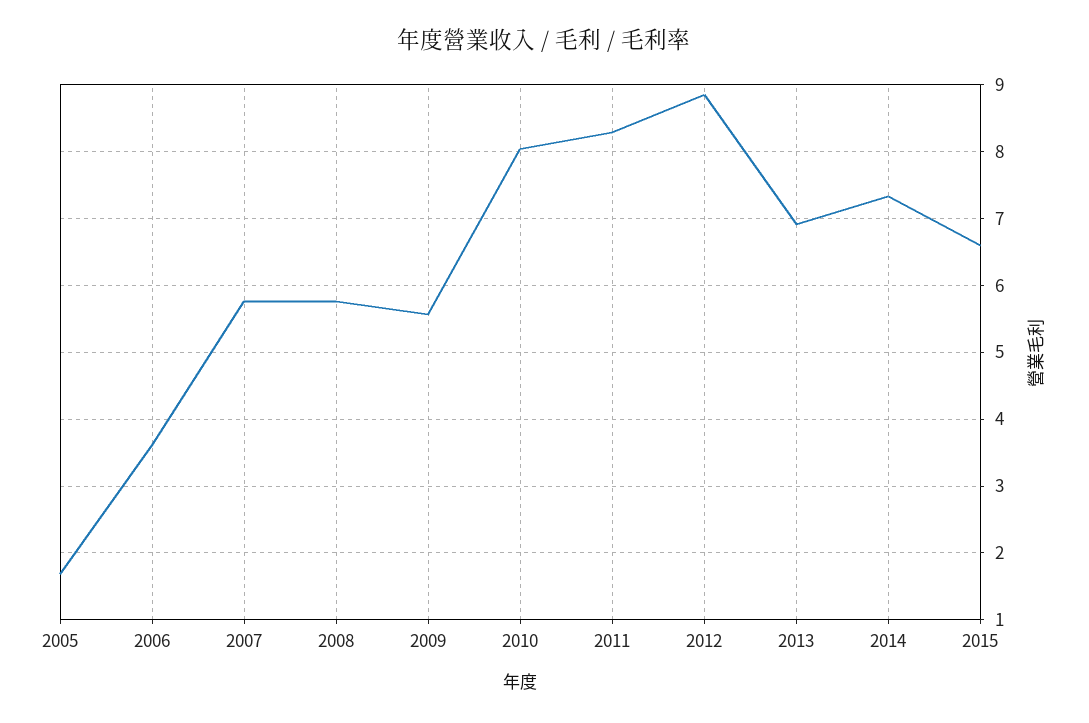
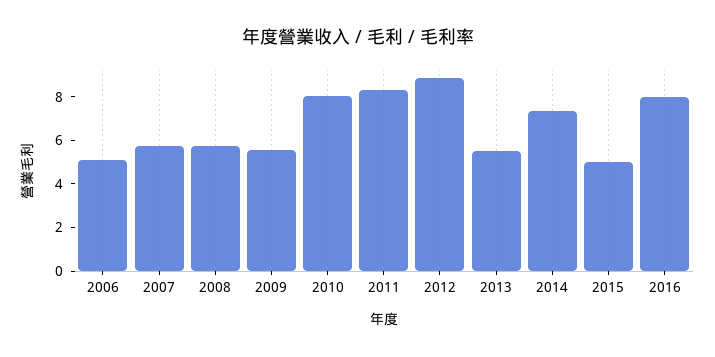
2005: 1.7 -> none
2006: 3.6 -> 5
2013: 6.9 -> 5.5
2015: 6.6 -> 5
2016: none -> 8

